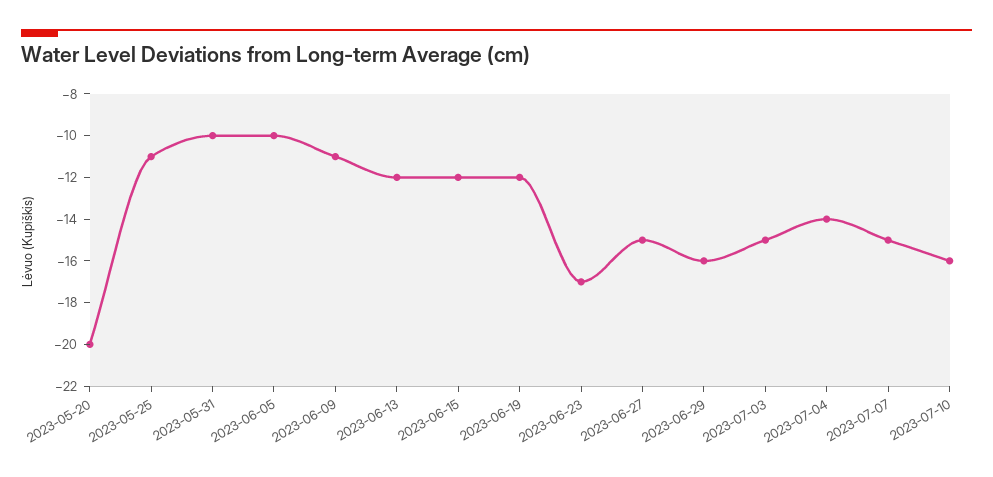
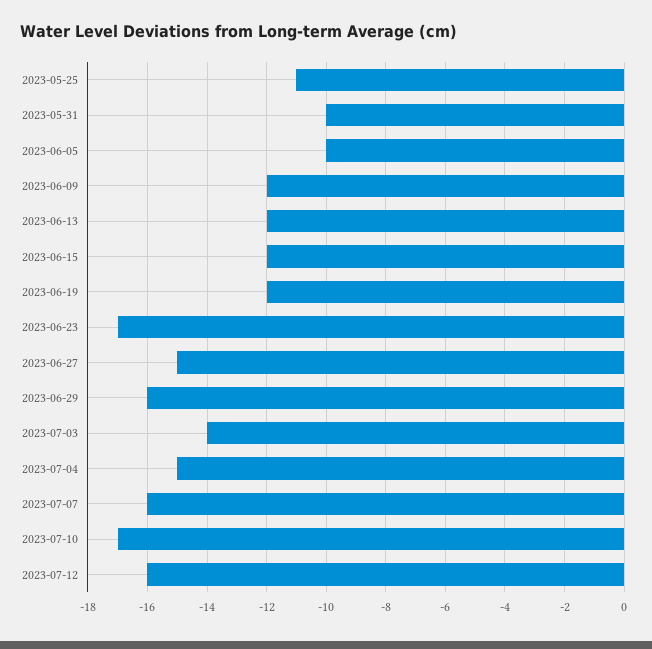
2023-05-20: -20 -> none
2023-06-09: -11 -> -12
2023-07-03: -15 -> -14
2023-07-04: -14 -> -15
2023-07-07: -15 -> -16
2023-07-10: -16 -> -17
2023-07-12: none -> -16

